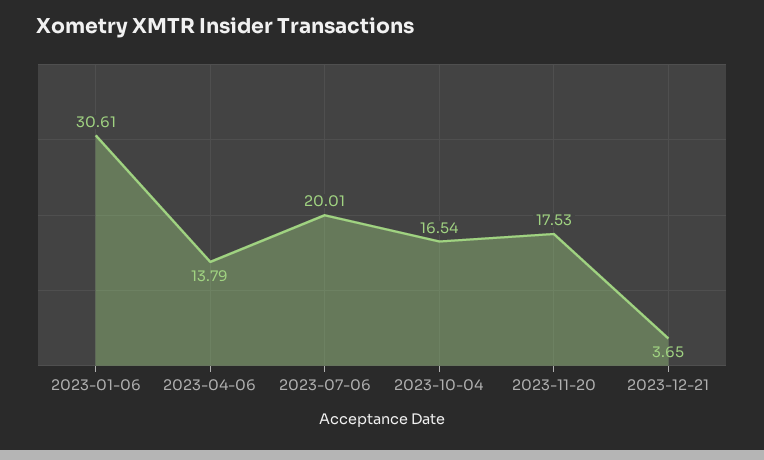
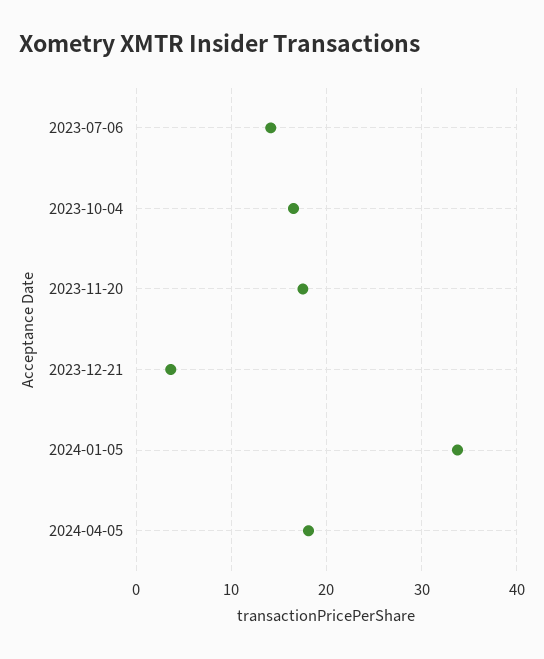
2023-01-06: 30.61 -> none
2023-04-06: 13.79 -> none
2023-07-06: 20.01 -> 14
2024-01-05: none -> 34
2024-04-05: none -> 18

